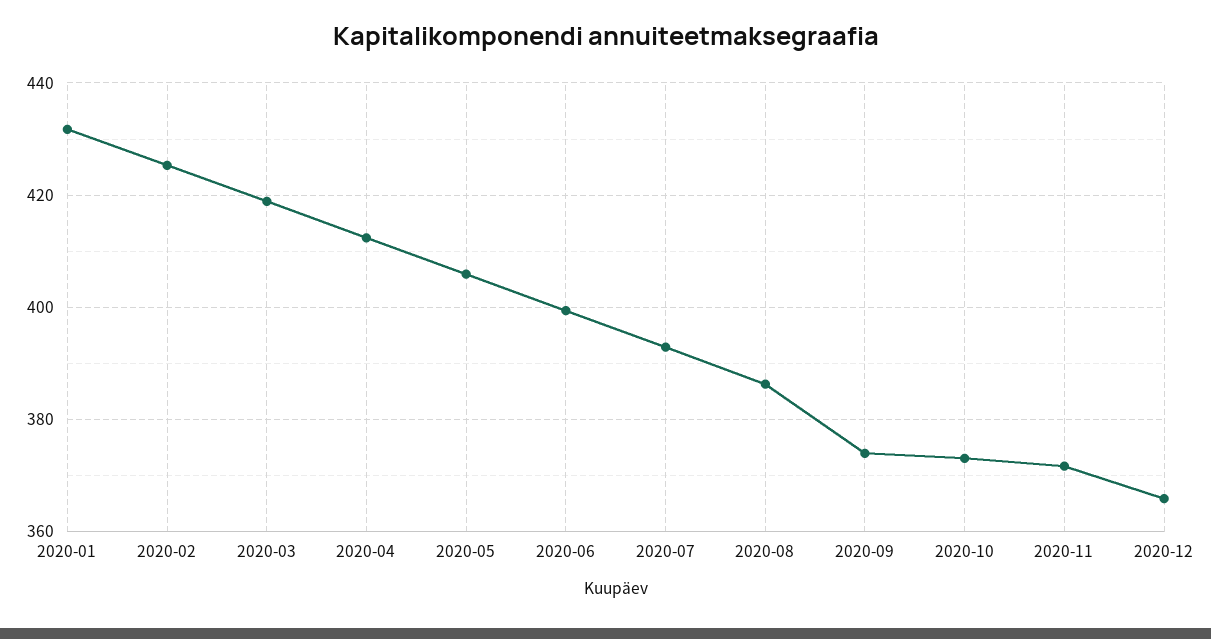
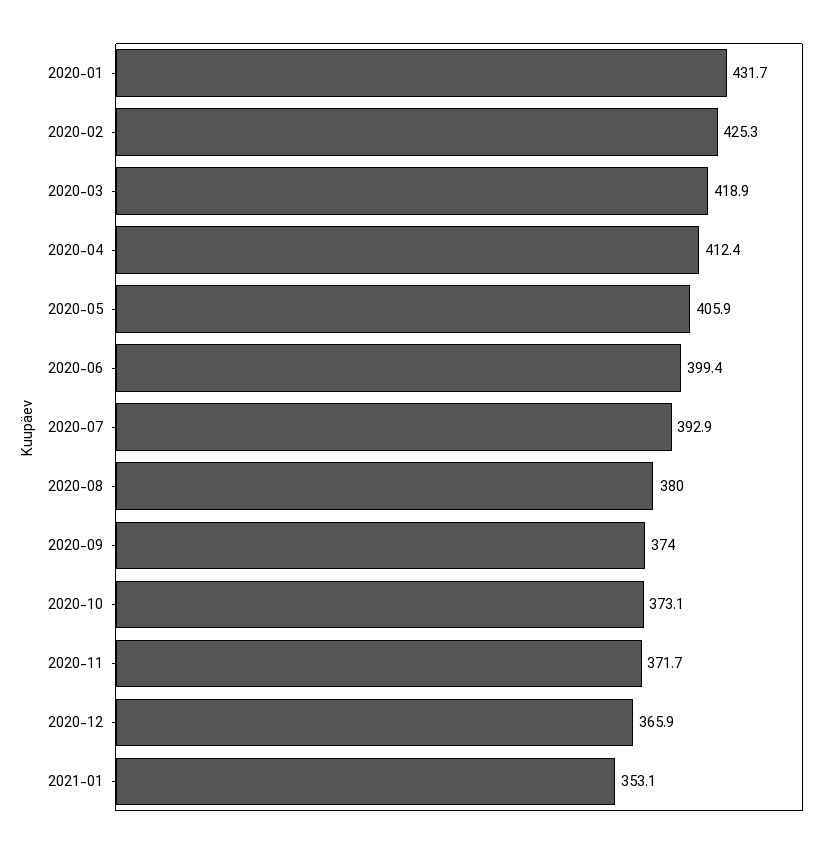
2020-08: 386 -> 380
2021-01: none -> 353.1

